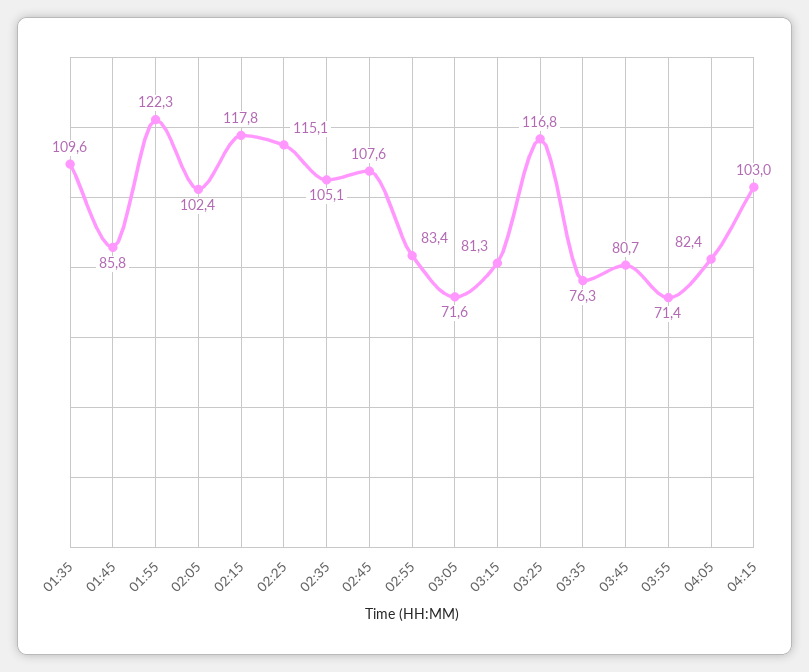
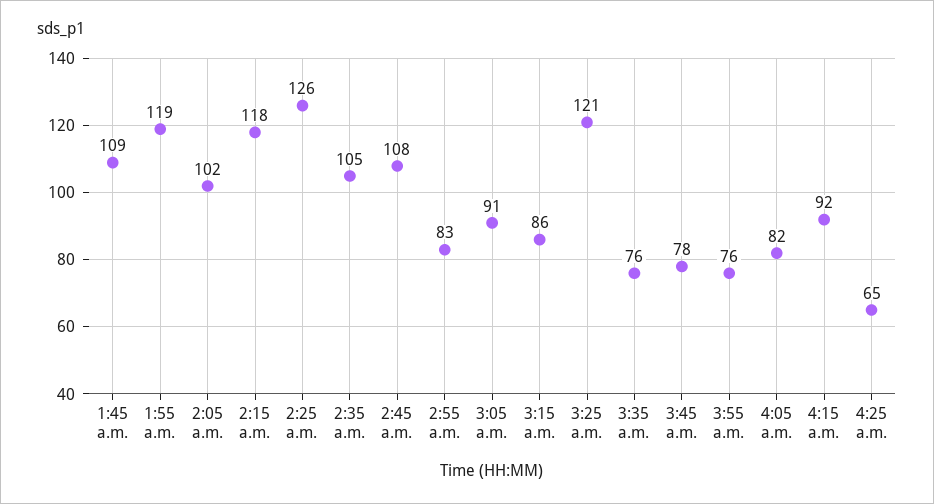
01:35: 109.6 -> none
01:45: 85.8 -> 109
01:55: 122.3 -> 119
02:25: 115.1 -> 126
03:05: 71.6 -> 91
03:15: 81.3 -> 86
03:25: 116.8 -> 121
03:45: 80.7 -> 78
03:55: 71.4 -> 76
04:15: 103 -> 92
4:25 a.m.: none -> 65

